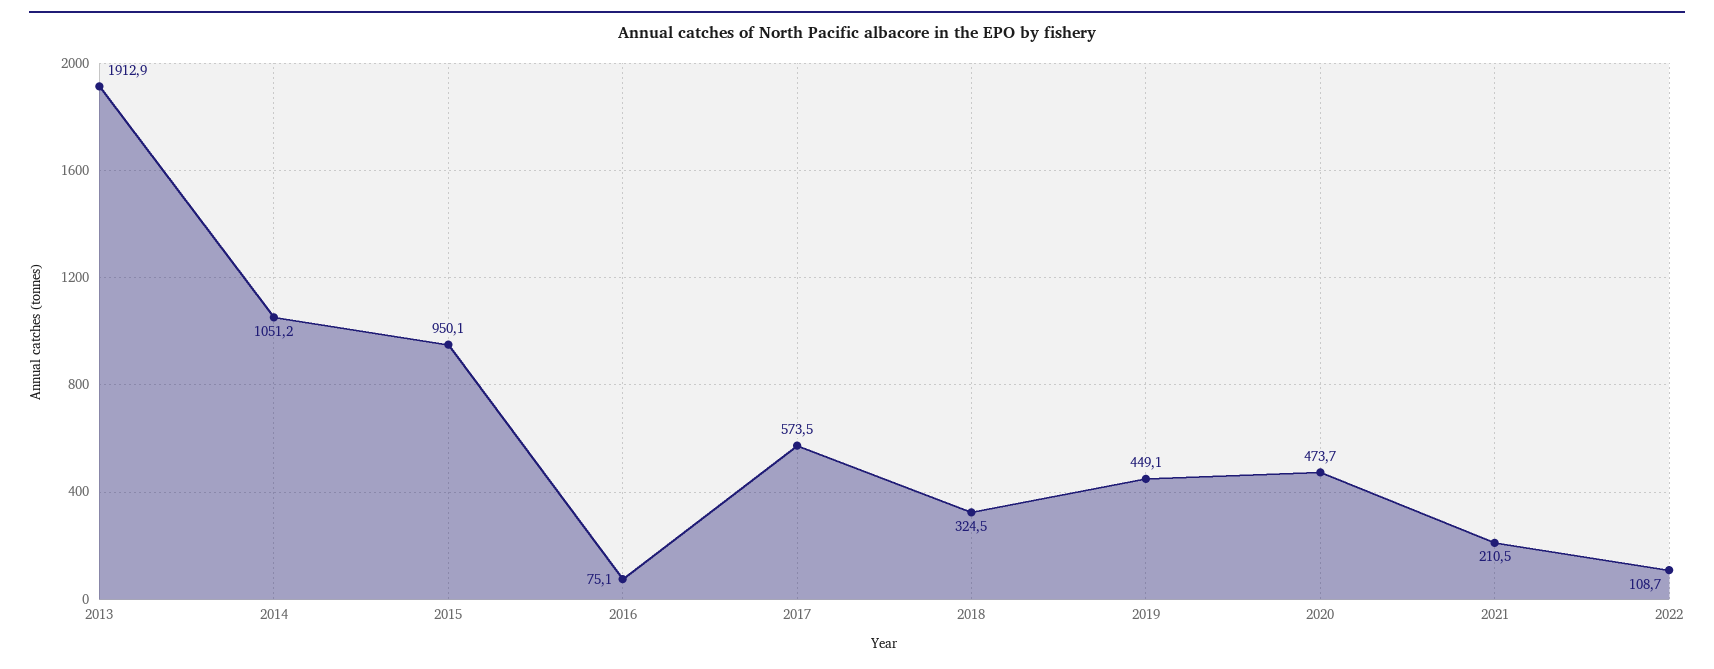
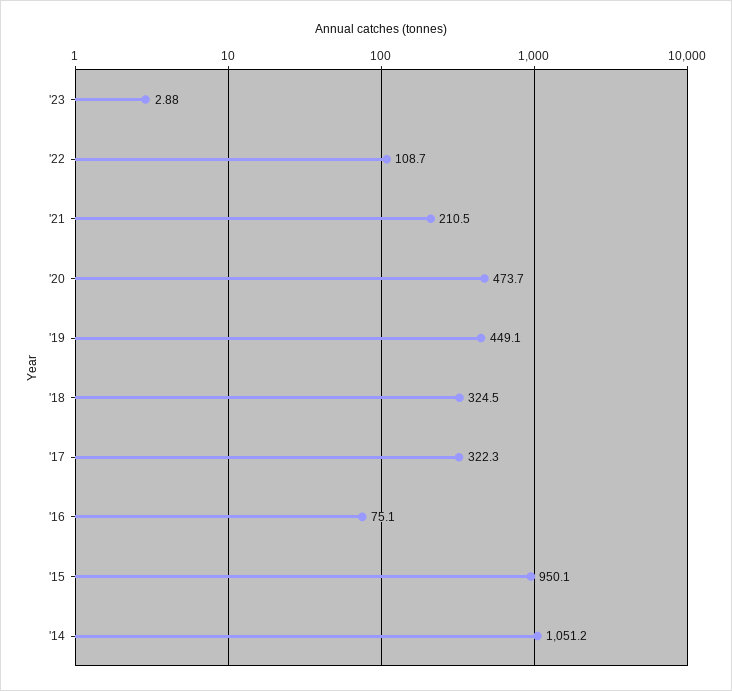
2013: 1912.9 -> none
2017: 573.5 -> 322.3
'23: none -> 2.88

